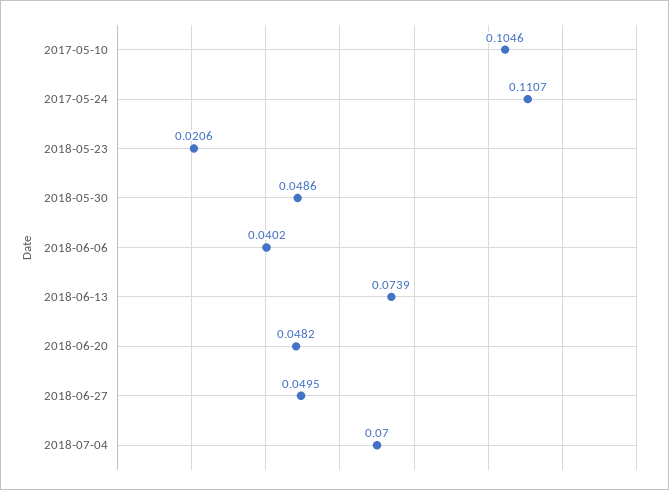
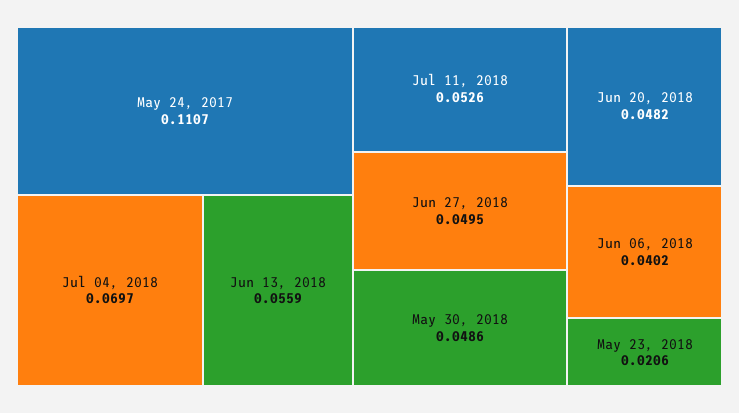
2017-05-10: 0.1046 -> none
2018-06-13: 0.0739 -> 0.0559
2018-07-04: 0.07 -> 0.0697
Jul 11, 2018: none -> 0.0526

